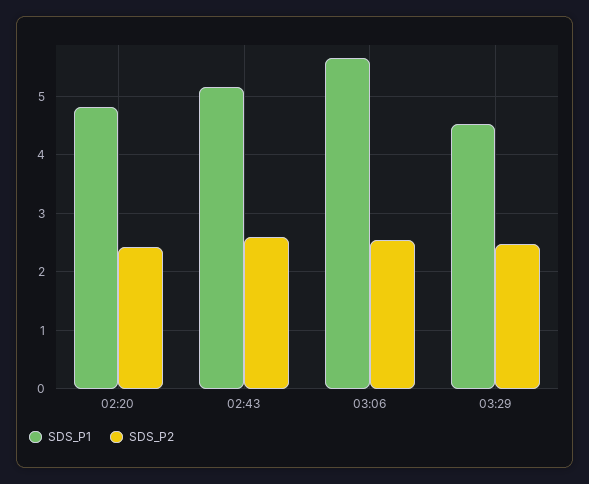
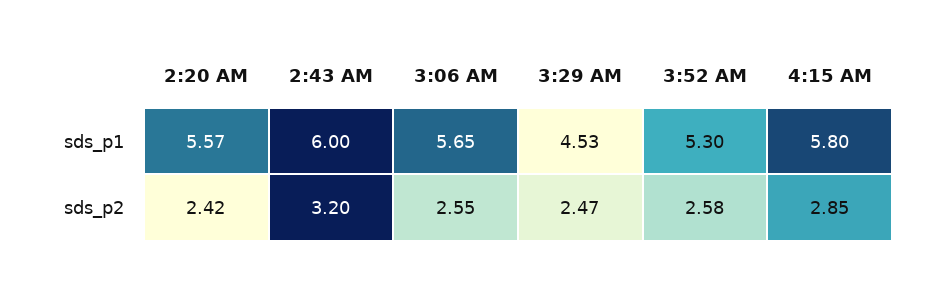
SDS_P1, 02:20: 4.8 -> 5.57
SDS_P1, 02:43: 5.2 -> 6
SDS_P2, 02:43: 2.6 -> 3.2
SDS_P1, 3:52 AM: none -> 5.3
SDS_P1, 4:15 AM: none -> 5.8
SDS_P2, 3:52 AM: none -> 2.58
SDS_P2, 4:15 AM: none -> 2.85

